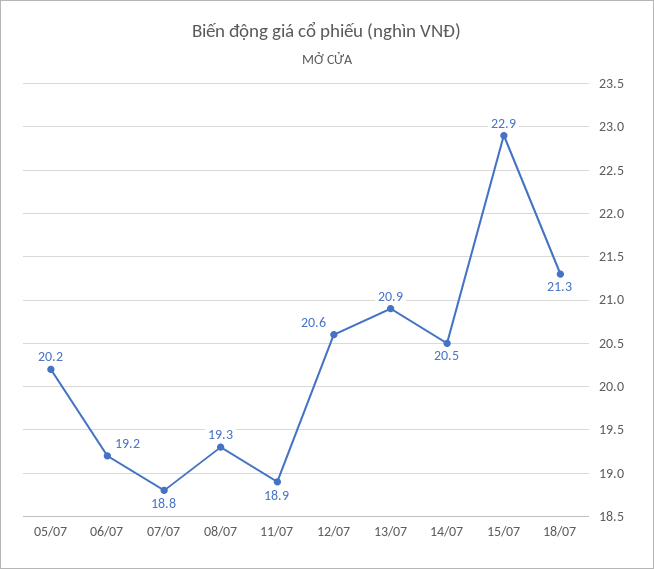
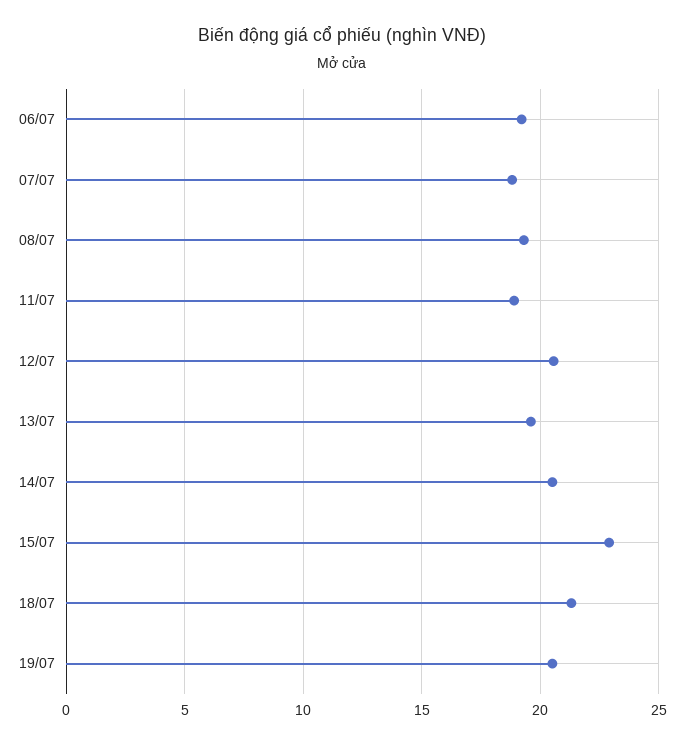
05/07: 20.2 -> none
13/07: 20.9 -> 19.5
19/07: none -> 20.5

